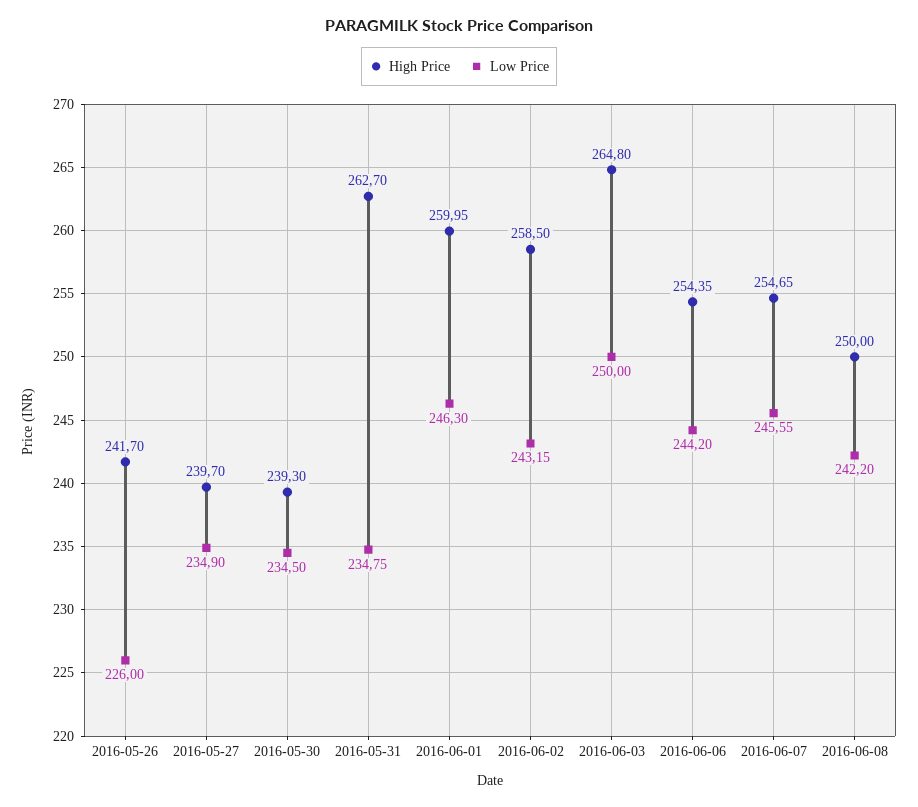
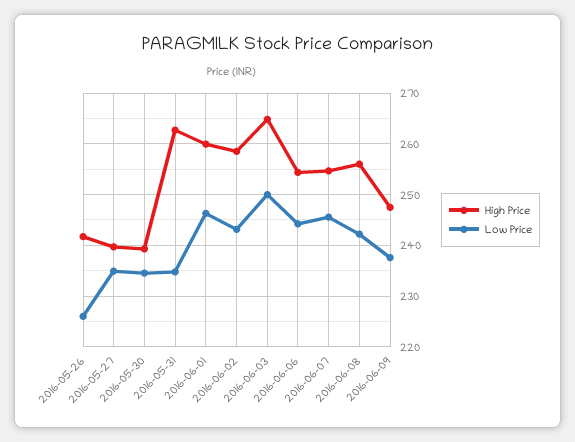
High Price, 2016-06-08: 250 -> 256
High Price, 2016-06-09: none -> 248
Low Price, 2016-06-09: none -> 238

